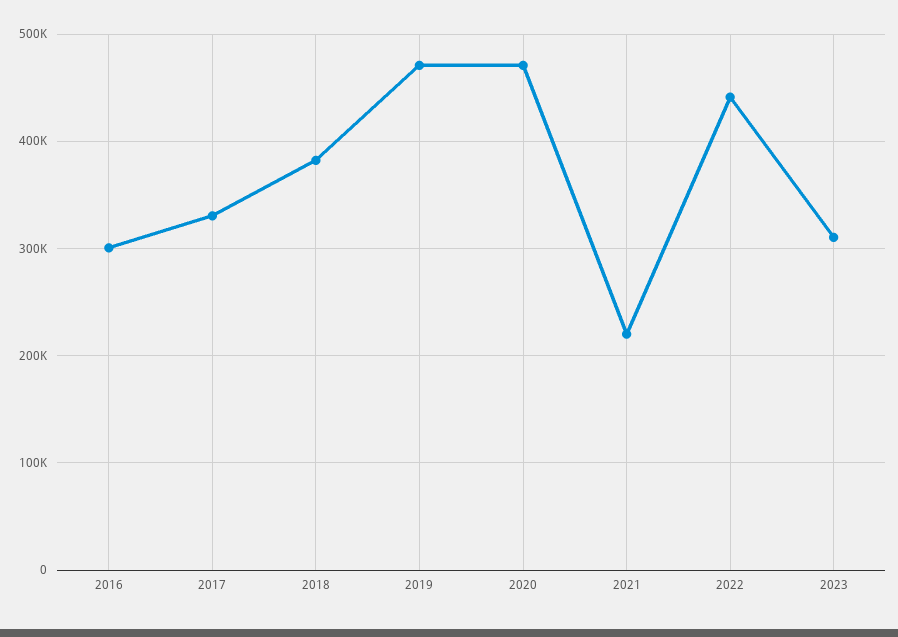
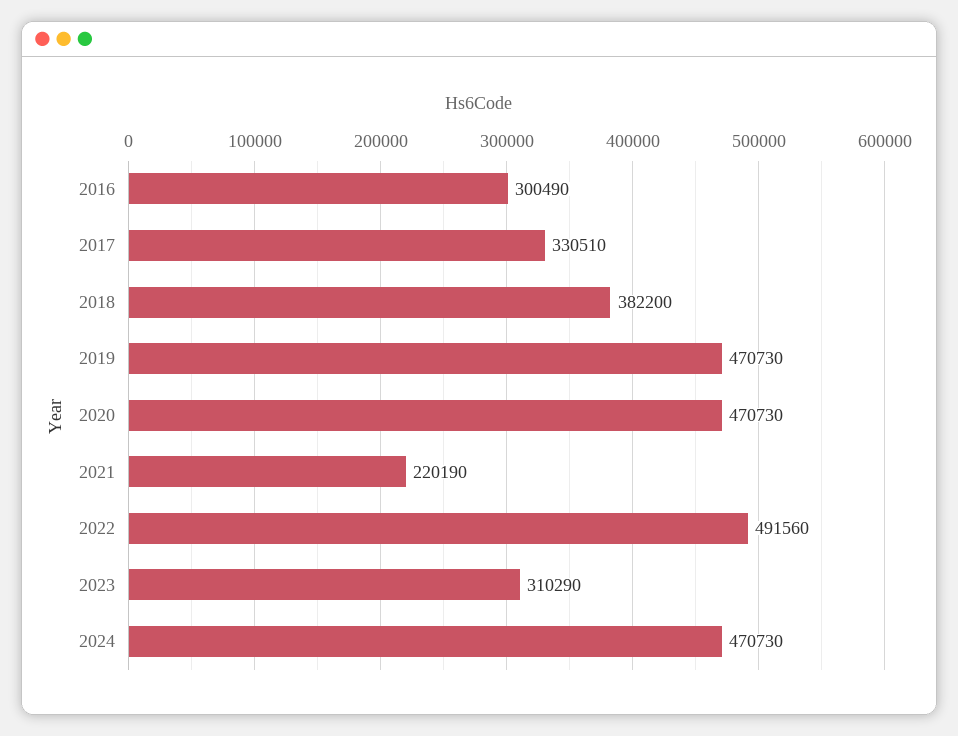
2022: 440000 -> 491560
2024: none -> 470730

